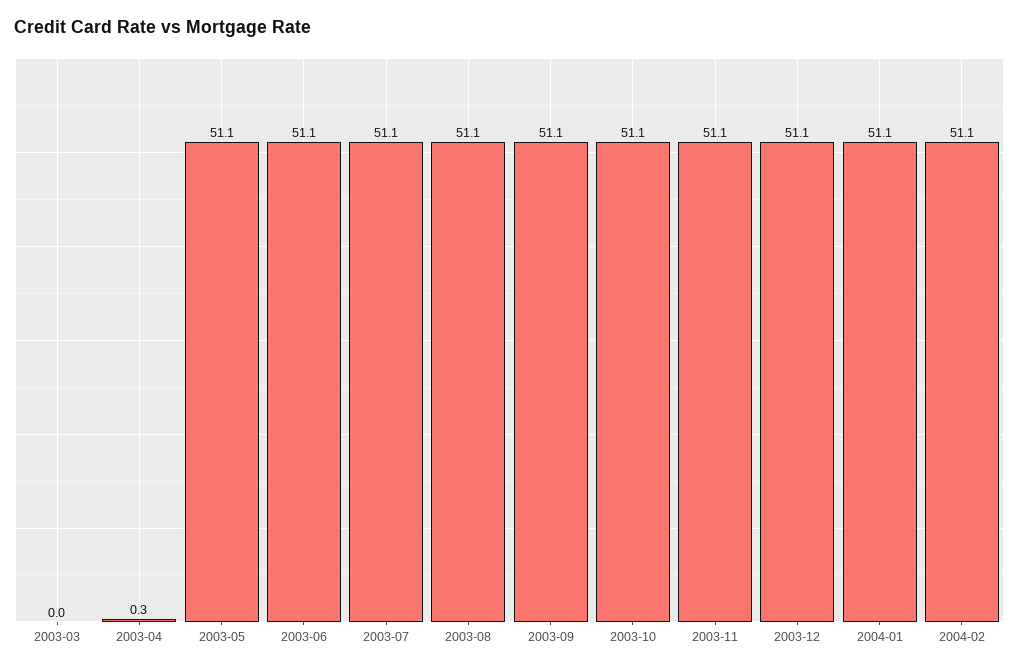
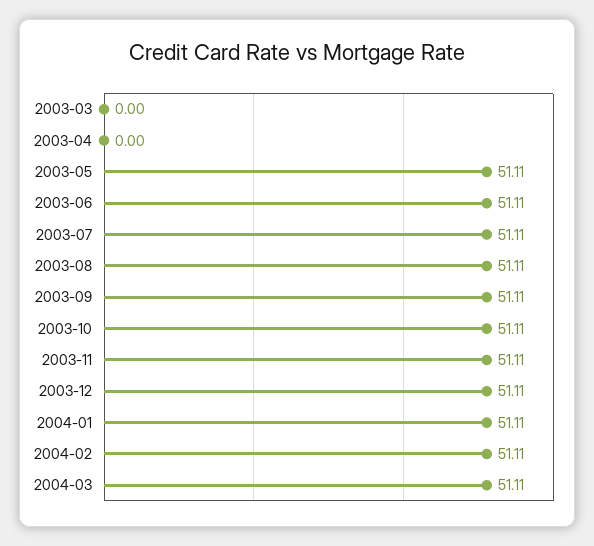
2003-04: 0.3 -> 0
2004-03: none -> 51.11

